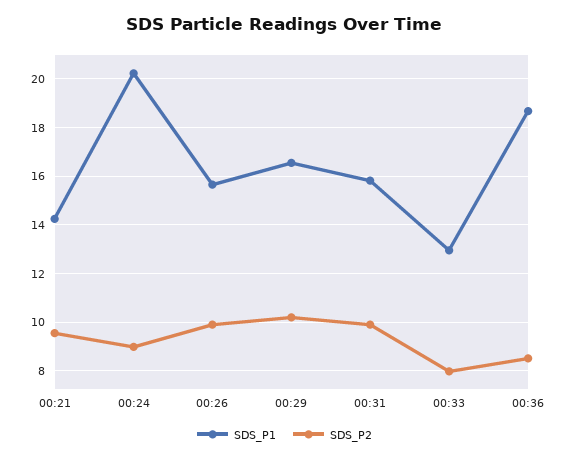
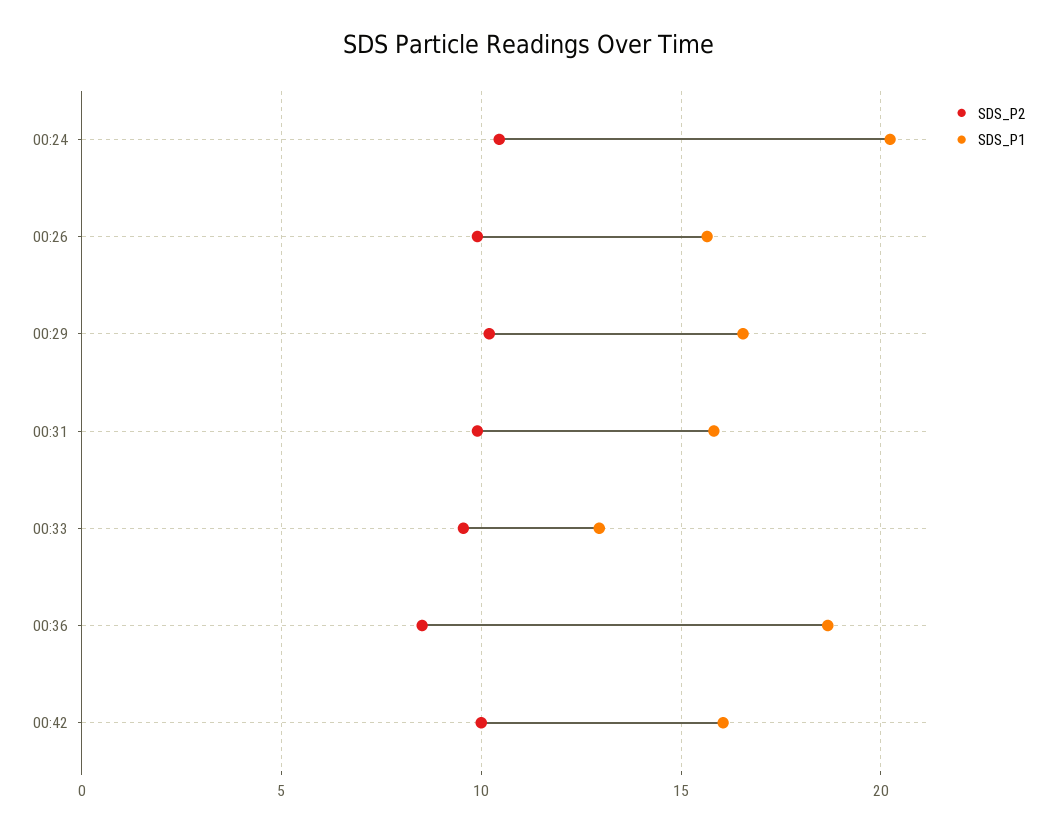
SDS_P1, 00:21: 14.25 -> none
SDS_P2, 00:21: 9.5 -> none
SDS_P2, 00:24: 9 -> 10.5
SDS_P2, 00:33: 8 -> 9.5
SDS_P2, 00:42: none -> 10
SDS_P1, 00:42: none -> 16

